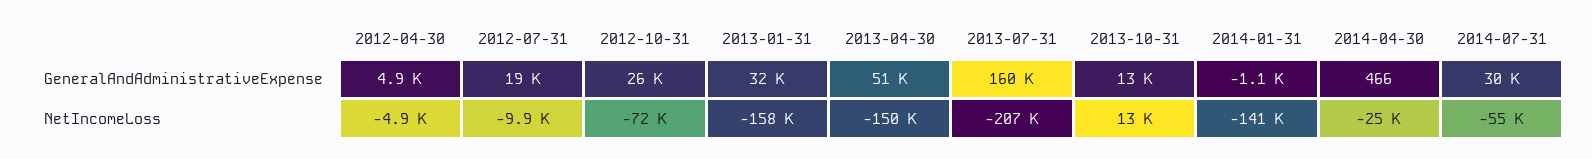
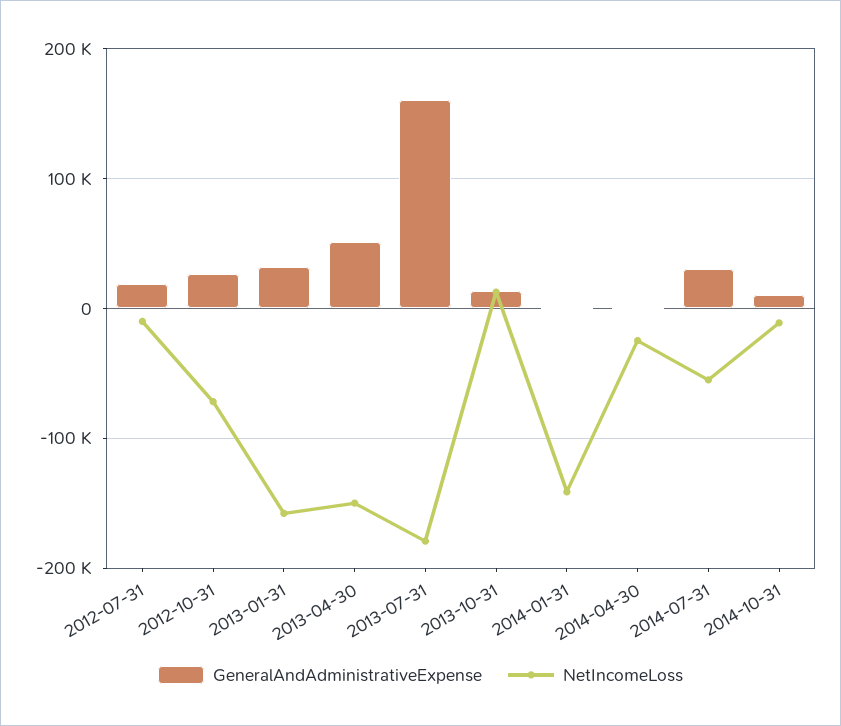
GeneralAndAdministrativeExpense, 2012-04-30: 4900 -> none
NetIncomeLoss, 2012-04-30: -4900 -> none
NetIncomeLoss, 2013-07-31: -207000 -> -180000
GeneralAndAdministrativeExpense, 2014-10-31: none -> 10000
NetIncomeLoss, 2014-10-31: none -> -10000

